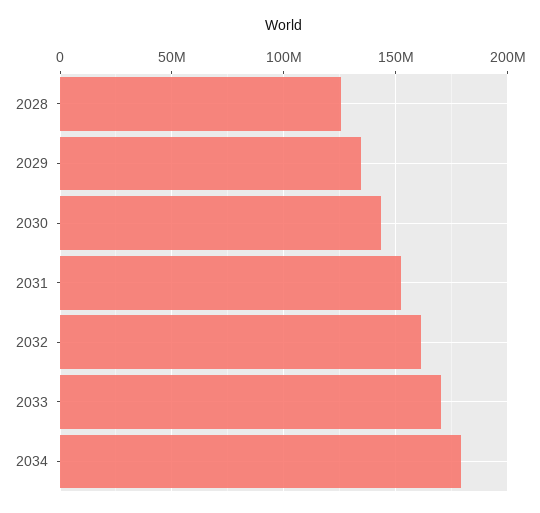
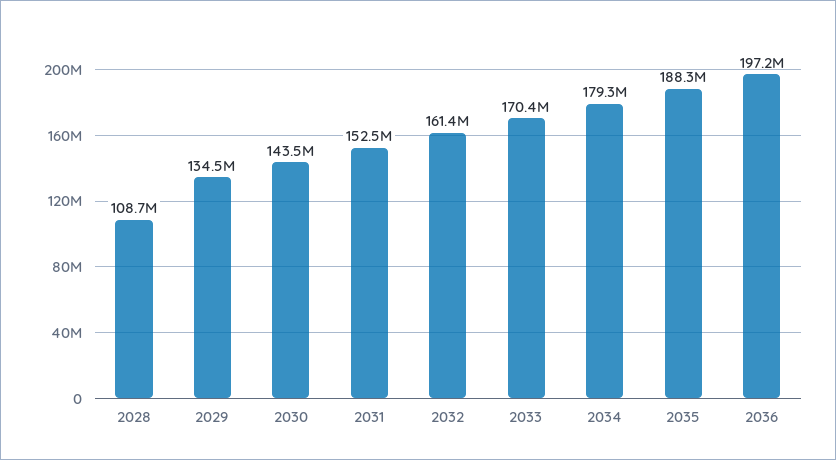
2028: 125000000 -> 108700000
2035: none -> 188300000
2036: none -> 197200000

